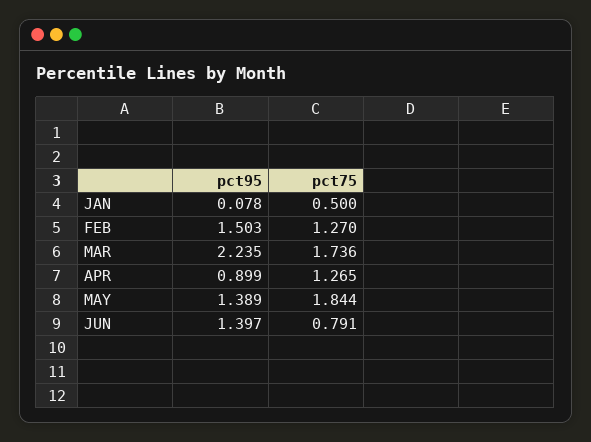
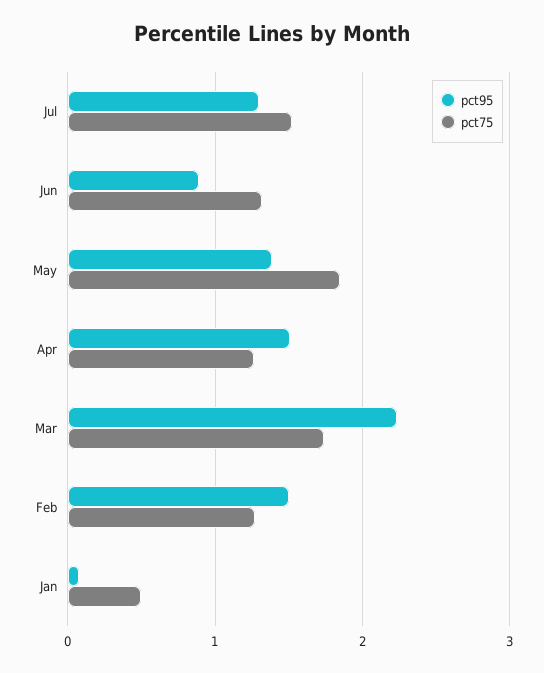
pct95, APR: 0.899 -> 1.5
pct95, JUN: 1.397 -> 0.9
pct75, JUN: 0.791 -> 1.3
pct95, Jul: none -> 1.3
pct75, Jul: none -> 1.5

